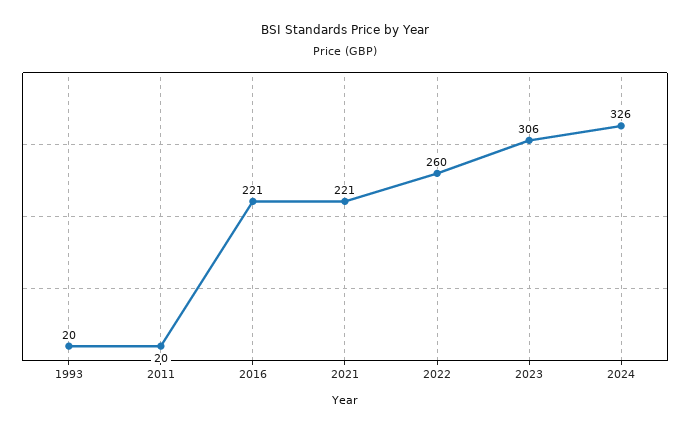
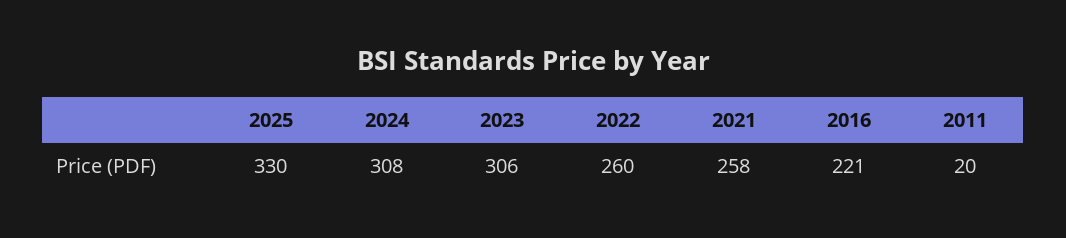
1993: 20 -> none
2021: 221 -> 258
2024: 326 -> 308
2025: none -> 330

